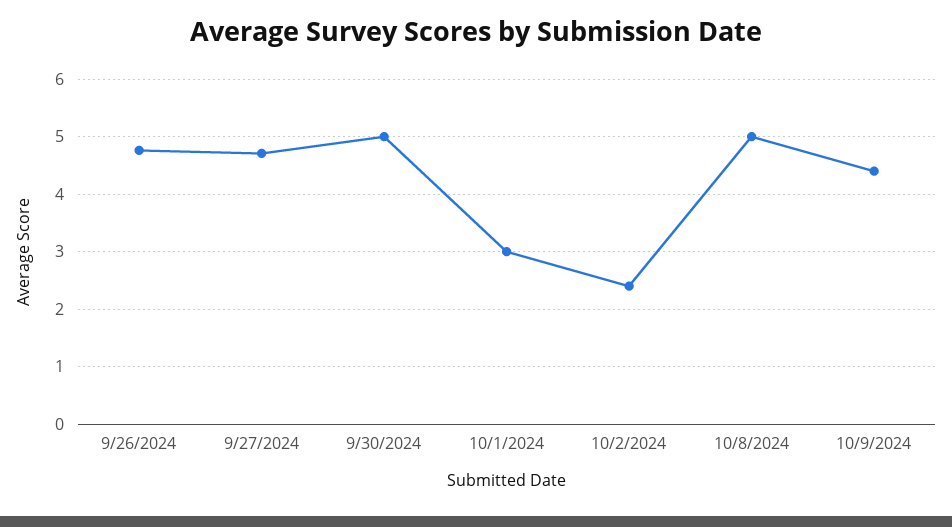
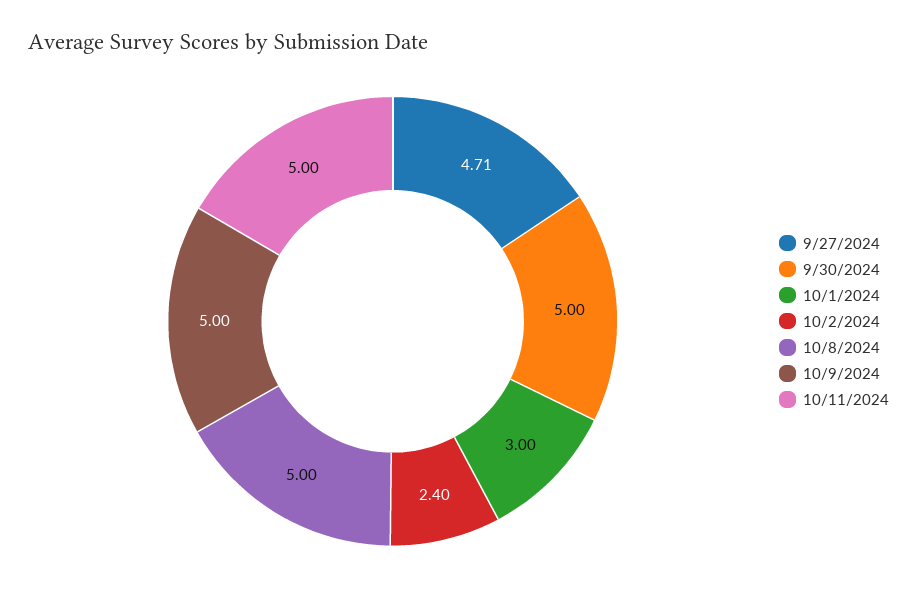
9/26/2024: 4.8 -> none
10/9/2024: 4.4 -> 5
10/11/2024: none -> 5

